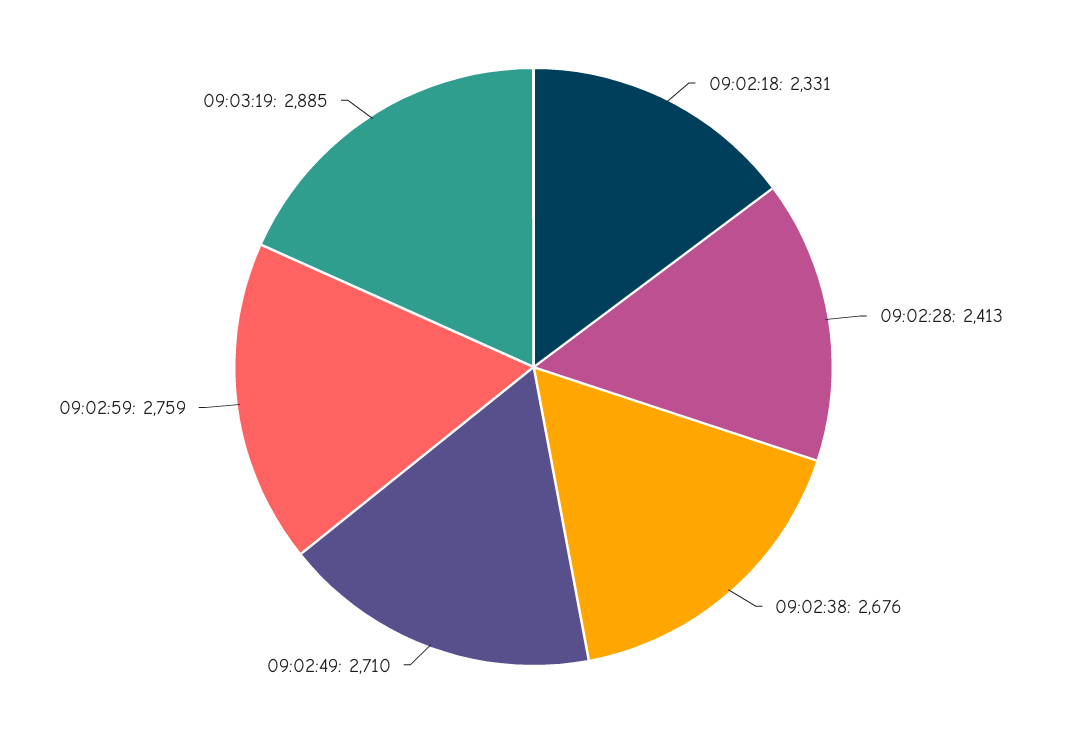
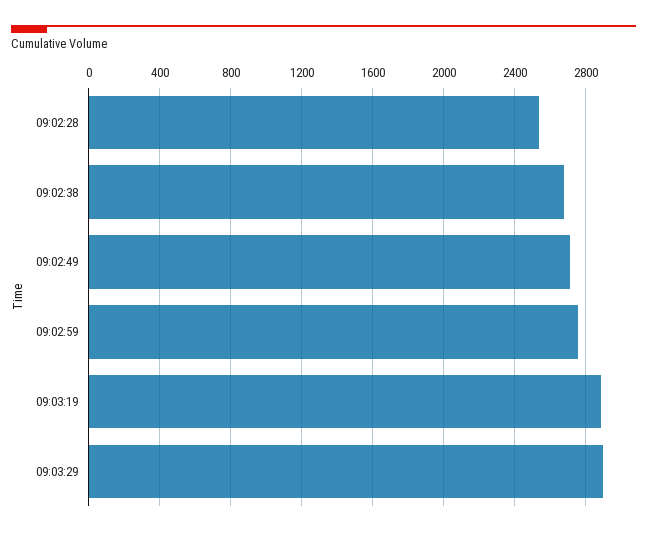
09:02:18: 2331 -> none
09:02:28: 2413 -> 2550
09:03:29: none -> 2900

